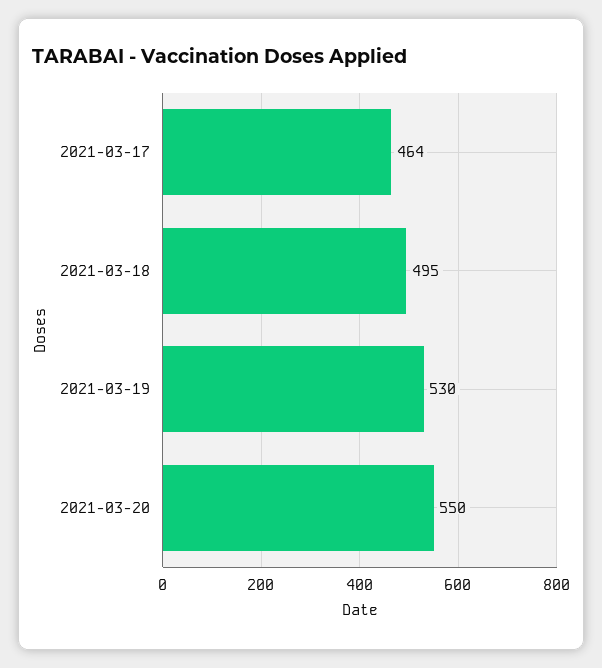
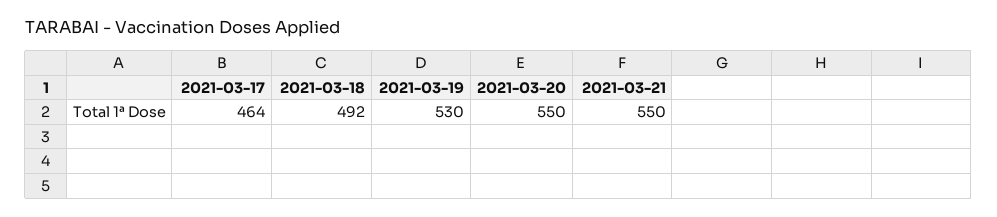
2021-03-18: 495 -> 492
2021-03-21: none -> 550

